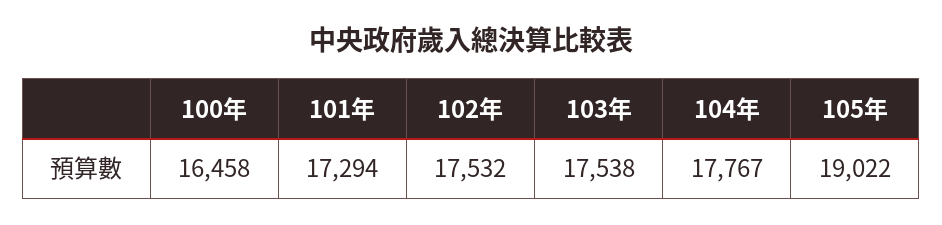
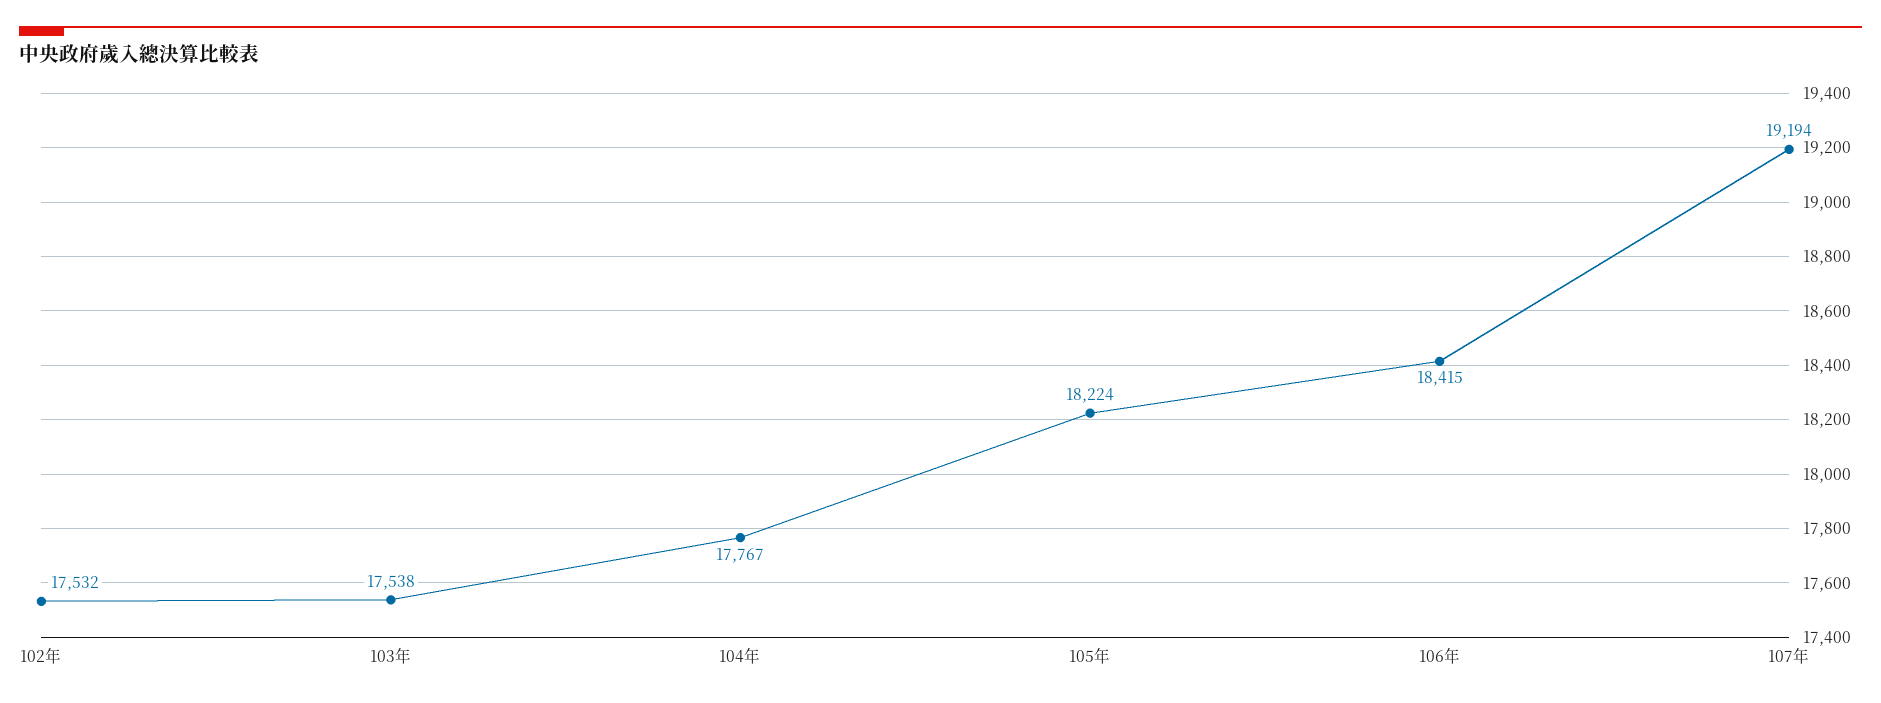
100年: 16458 -> none
101年: 17294 -> none
105年: 19022 -> 18224
106年: none -> 18415
107年: none -> 19194

